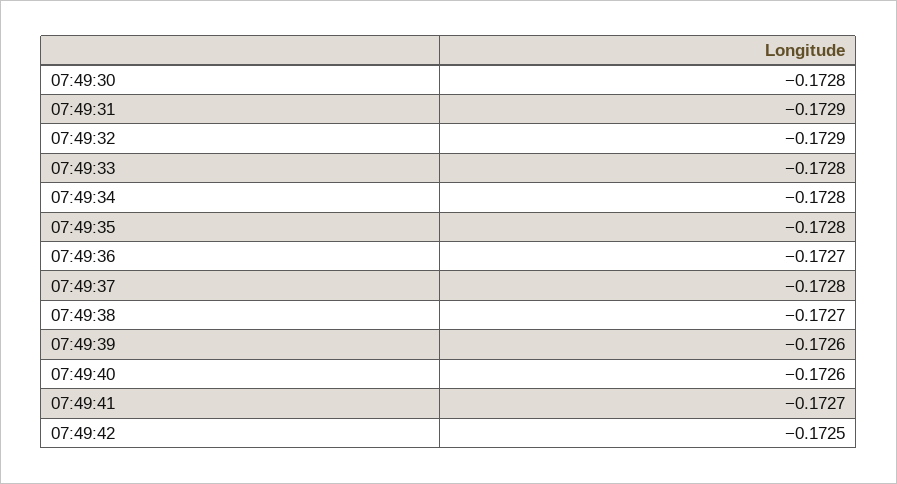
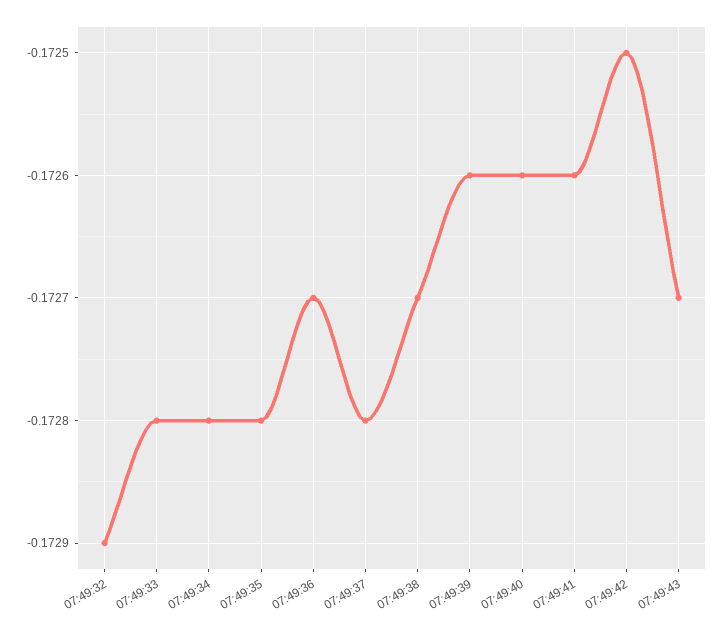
07:49:30: -0.1728 -> none
07:49:31: -0.1729 -> none
07:49:41: -0.1727 -> -0.1726
07:49:43: none -> -0.1727

